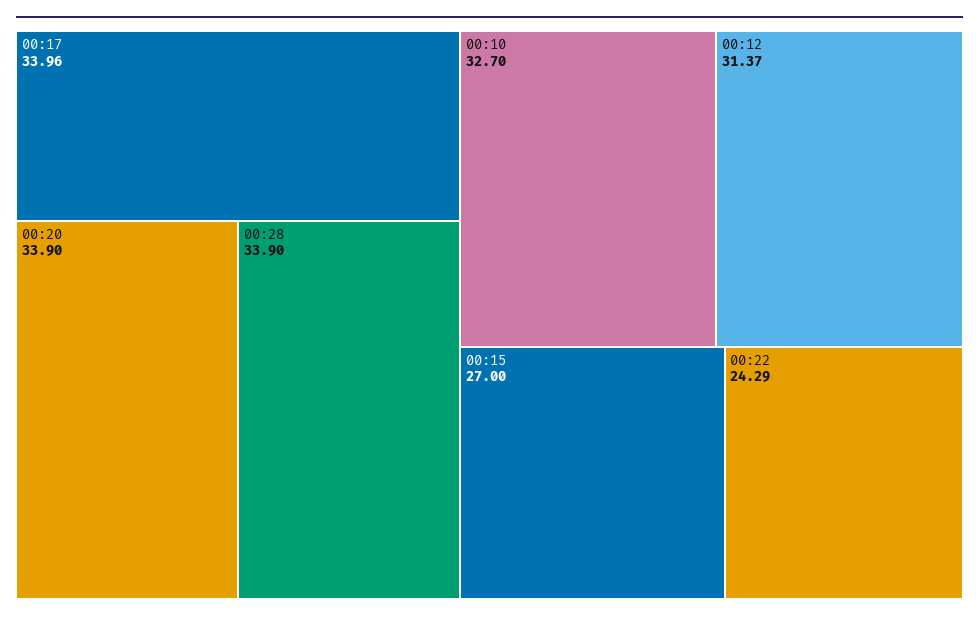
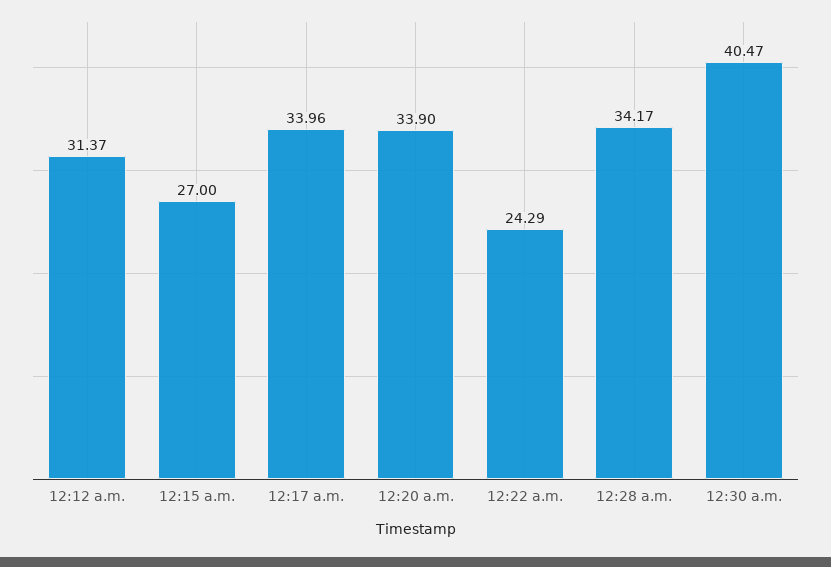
00:28: 33.9 -> 34.17
00:10: 32.7 -> none
12:30 a.m.: none -> 40.47

